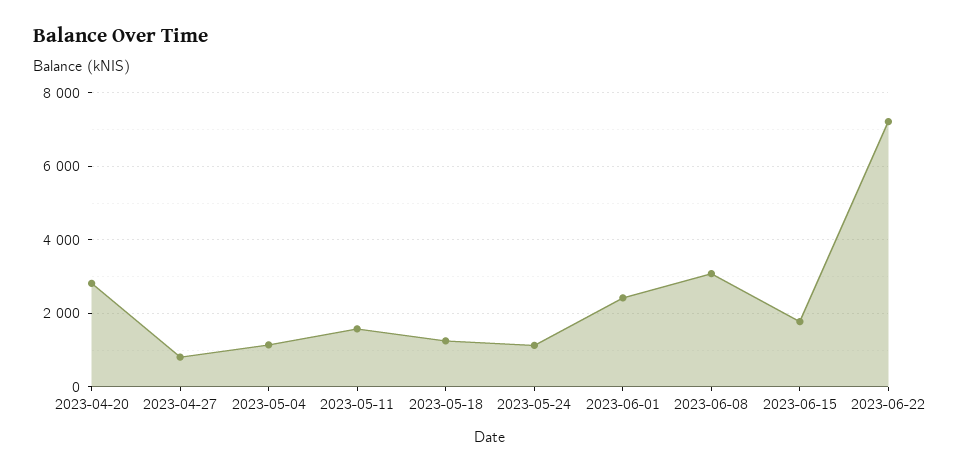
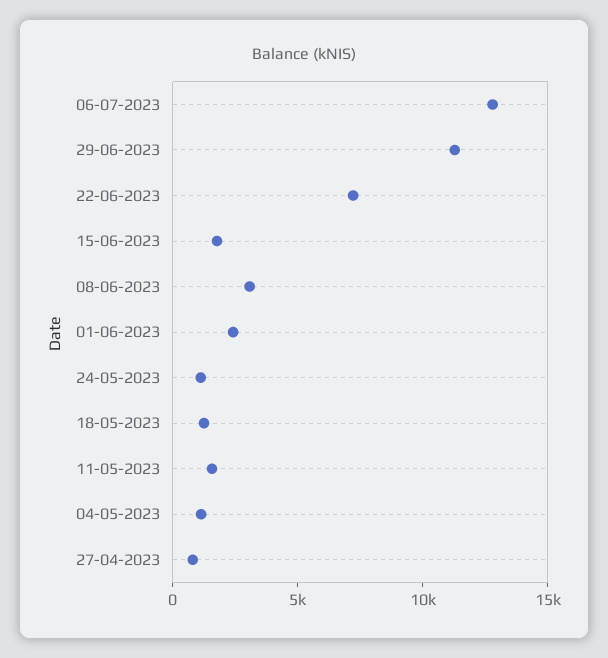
2023-04-20: 2800 -> none
06-07-2023: none -> 13000
29-06-2023: none -> 11000

